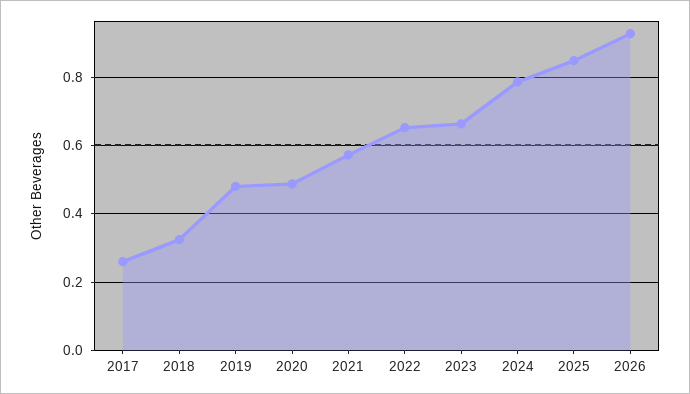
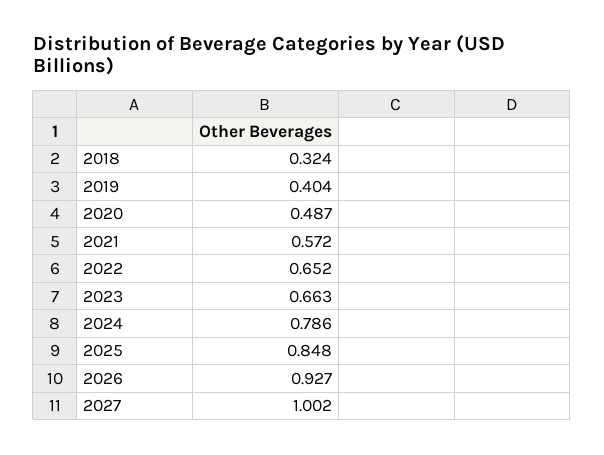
2017: 0.26 -> none
2019: 0.48 -> 0.404
2027: none -> 1.002

